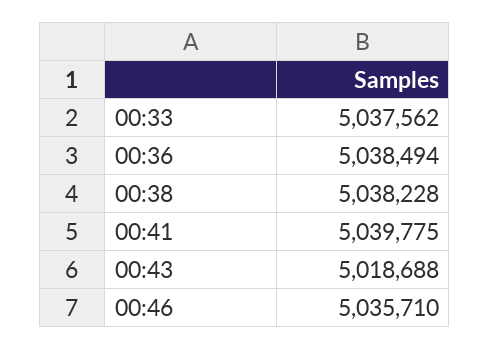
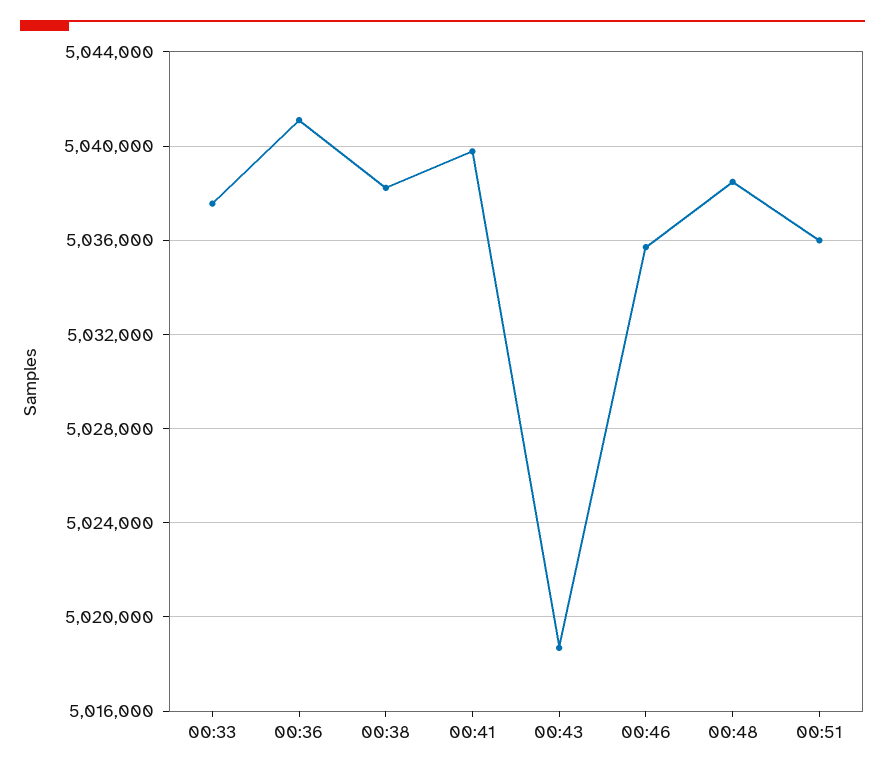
00:36: 5038494 -> 5041000
00:48: none -> 5038500
00:51: none -> 5036000

